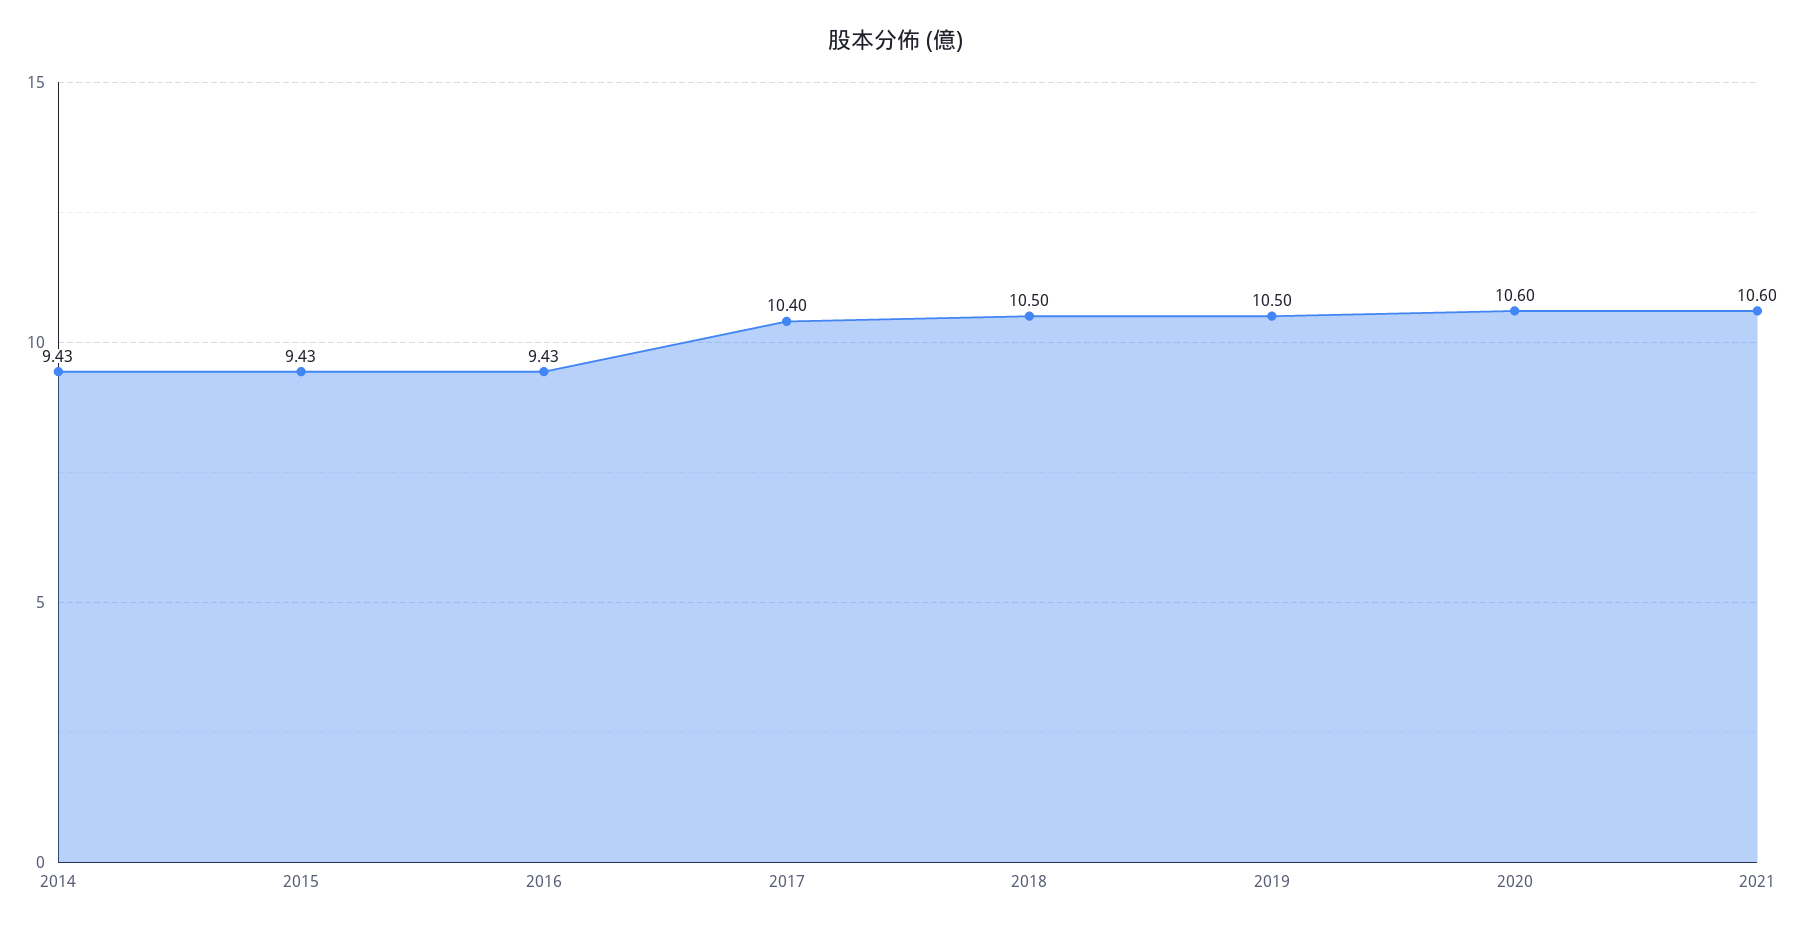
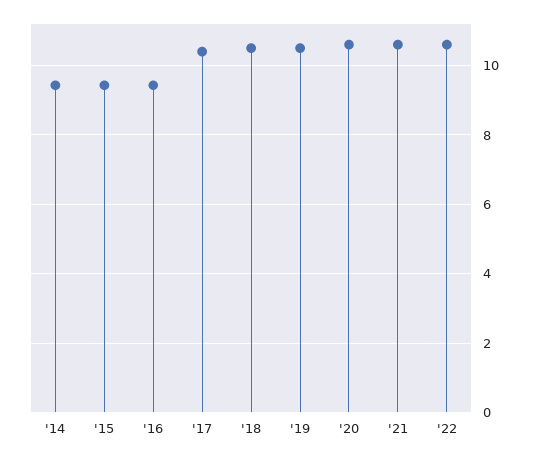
'22: none -> 10.6

